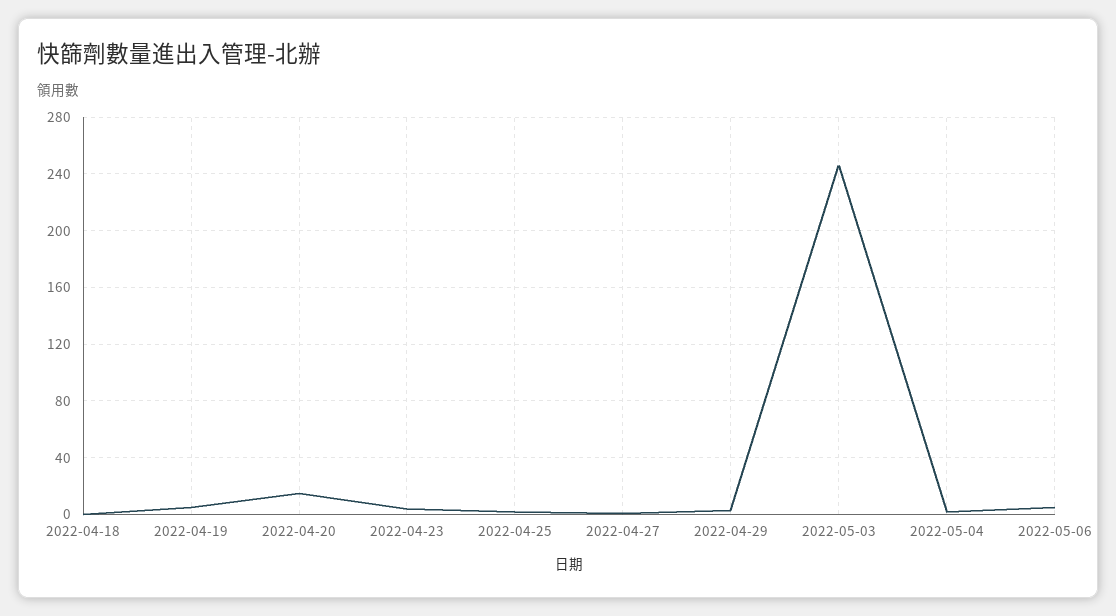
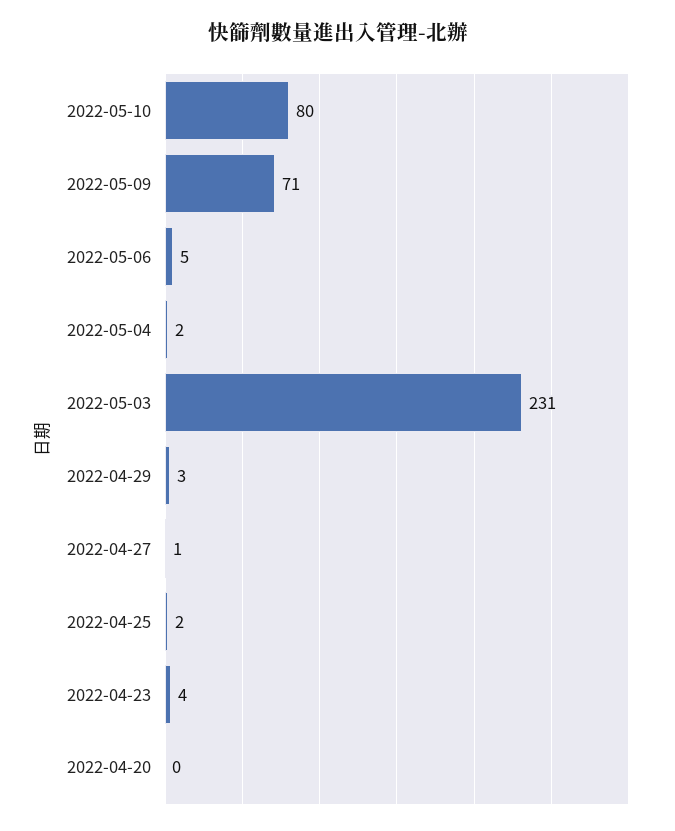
2022-04-18: 0 -> none
2022-04-19: 5 -> none
2022-04-20: 15 -> 0
2022-05-03: 245 -> 231
2022-05-10: none -> 80
2022-05-09: none -> 71

